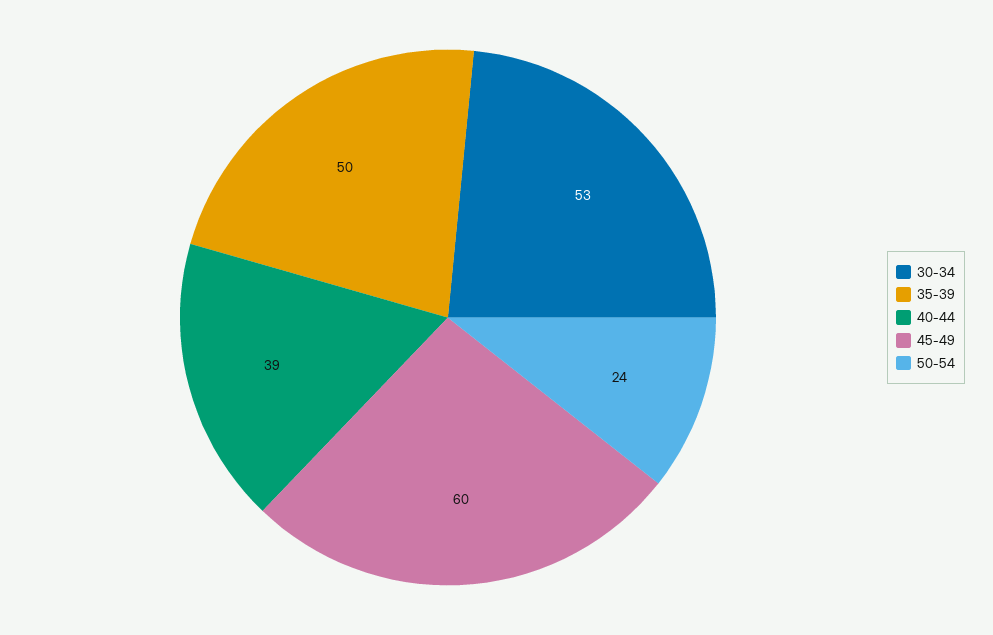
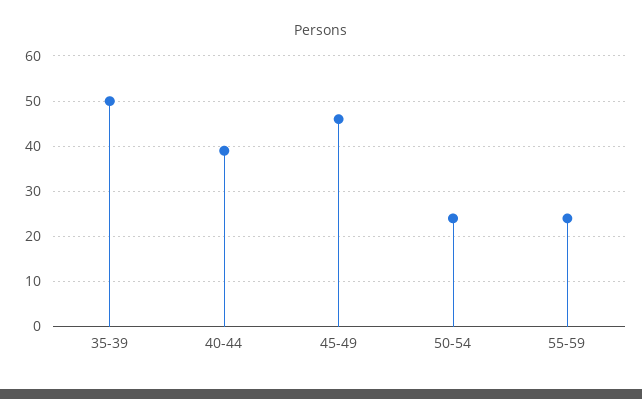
30-34: 53 -> none
45-49: 60 -> 45
55-59: none -> 25

